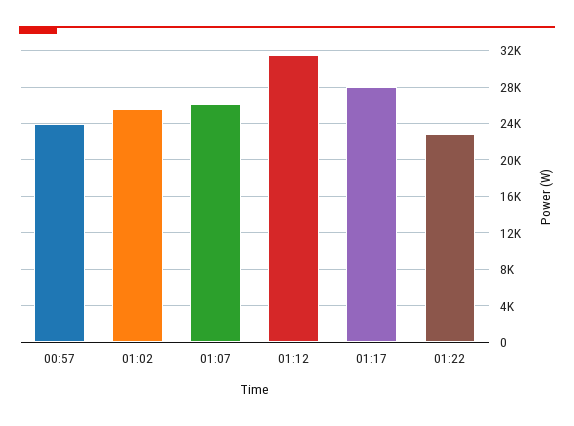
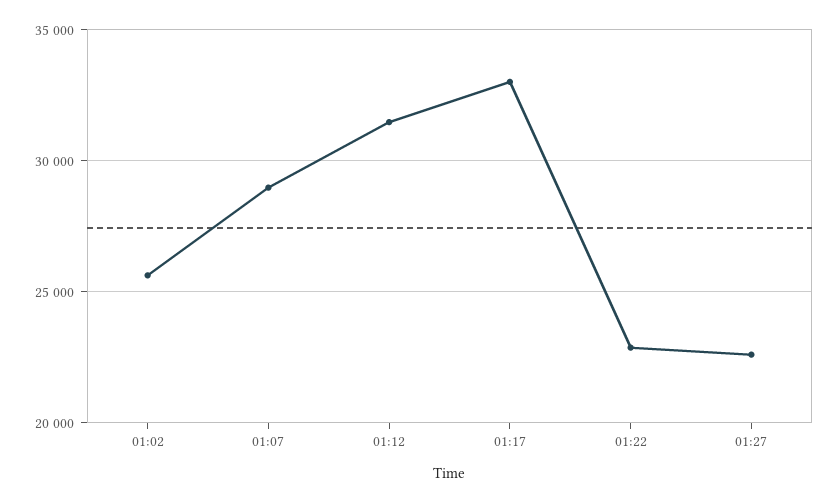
00:57: 24000 -> none
01:07: 26000 -> 29000
01:17: 28000 -> 33000
01:27: none -> 22500

